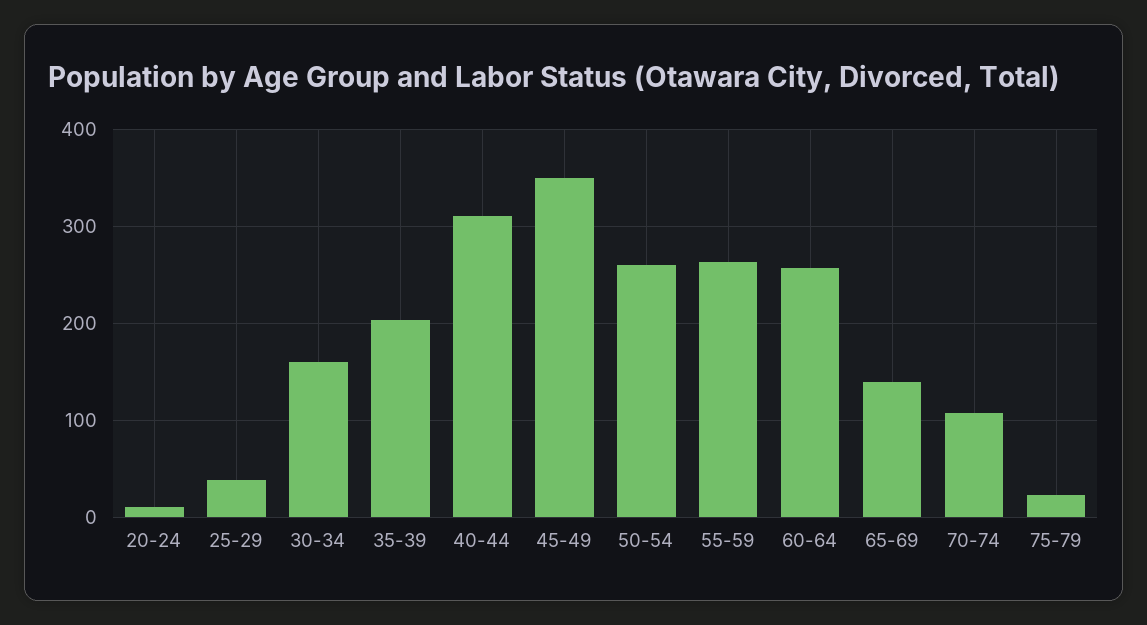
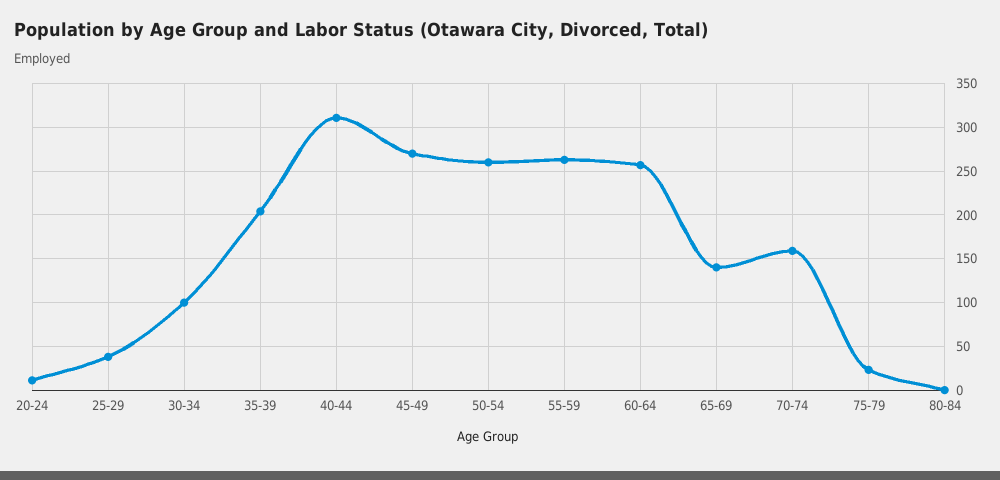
30-34: 160 -> 100
45-49: 350 -> 270
70-74: 110 -> 160
80-84: none -> 0

